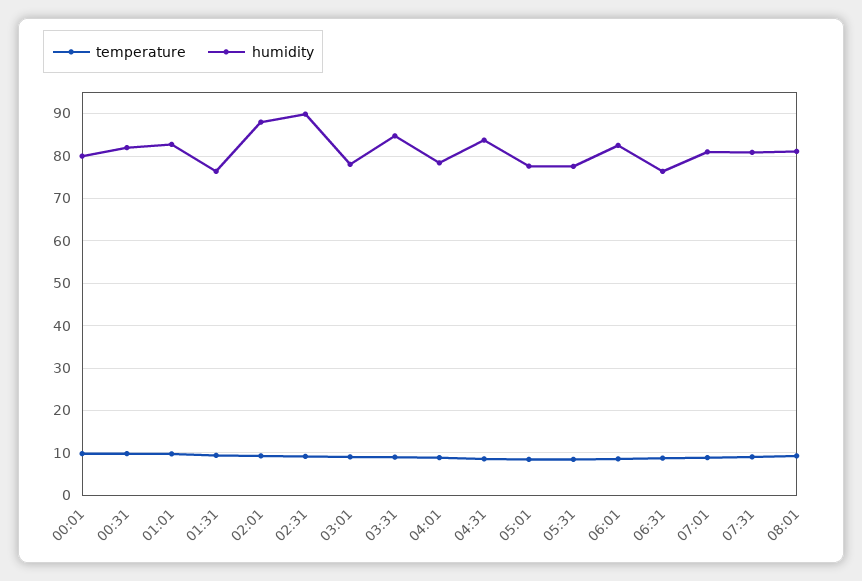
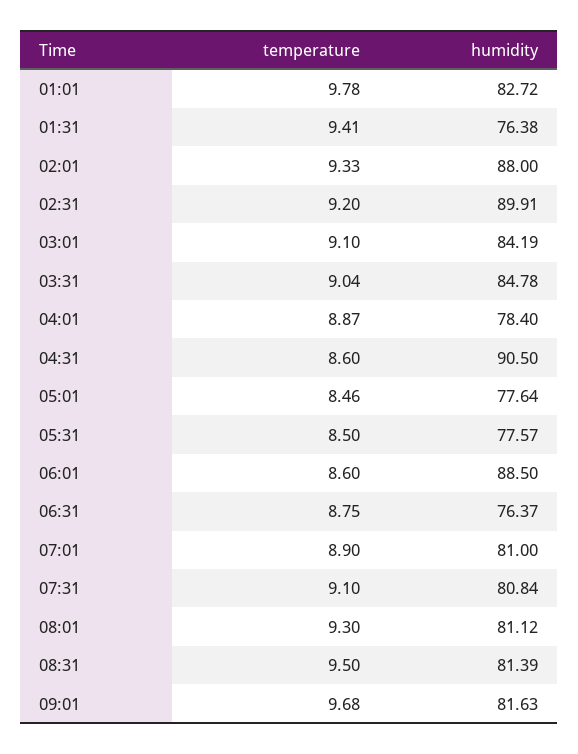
temperature, 00:01: 10 -> none
humidity, 00:01: 80 -> none
temperature, 00:31: 10 -> none
humidity, 00:31: 82 -> none
humidity, 03:01: 78 -> 84.19
humidity, 04:31: 84 -> 90.5
humidity, 06:01: 82 -> 88.5
temperature, 08:31: none -> 9.5
humidity, 08:31: none -> 81.39
temperature, 09:01: none -> 9.68
humidity, 09:01: none -> 81.63

